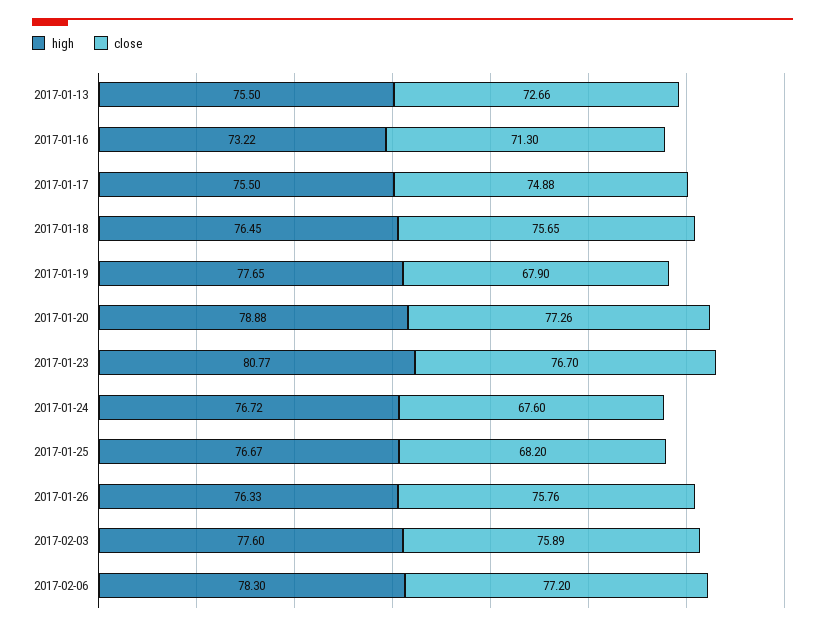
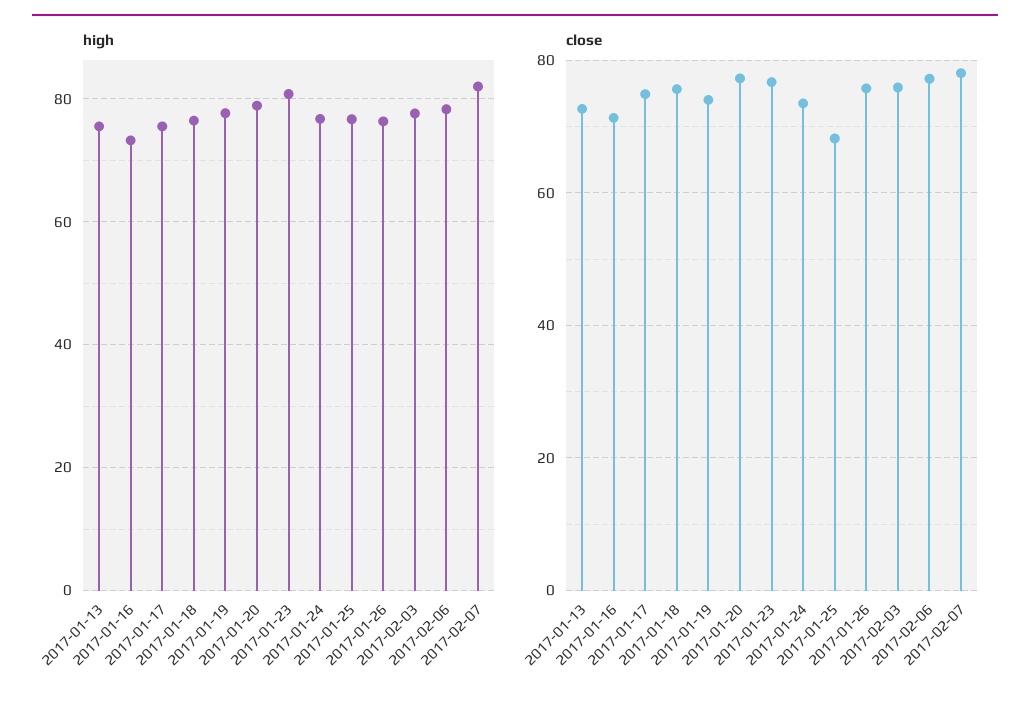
close, 2017-01-19: 67.9 -> 74
close, 2017-01-24: 67.6 -> 74
high, 2017-02-07: none -> 82
close, 2017-02-07: none -> 78

